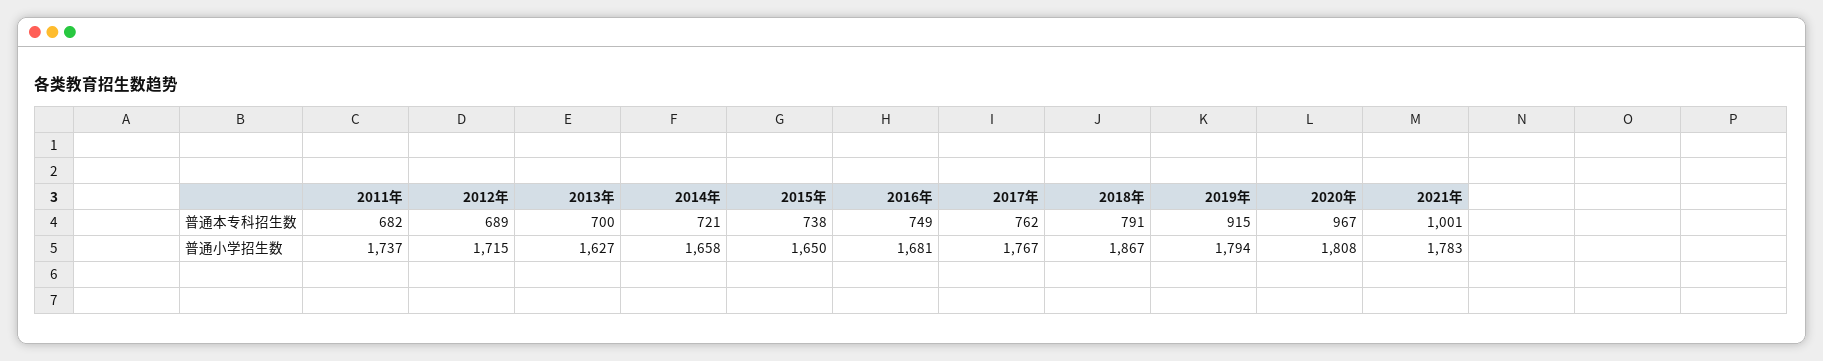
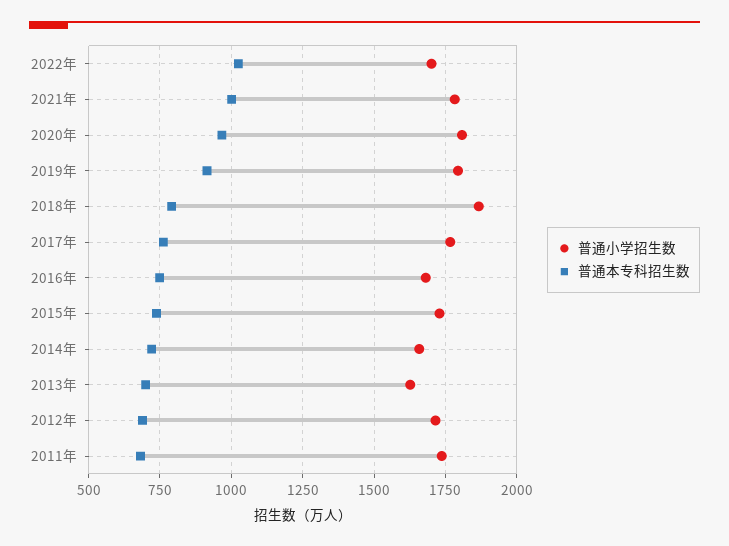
普通小学招生数, 2015年: 1650 -> 1725
普通小学招生数, 2022年: none -> 1700
普通本专科招生数, 2022年: none -> 1025

